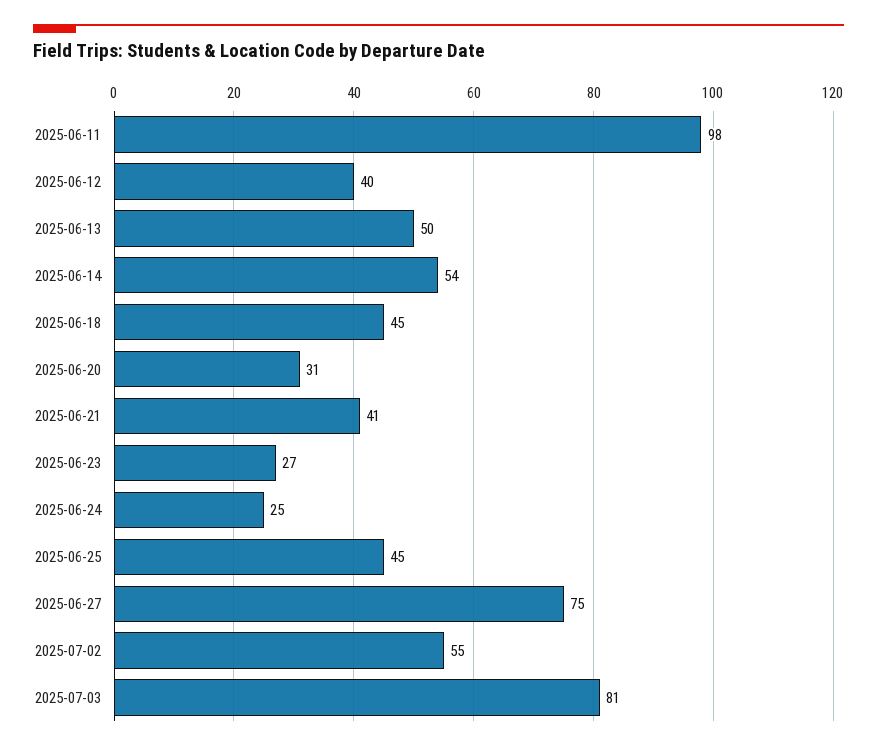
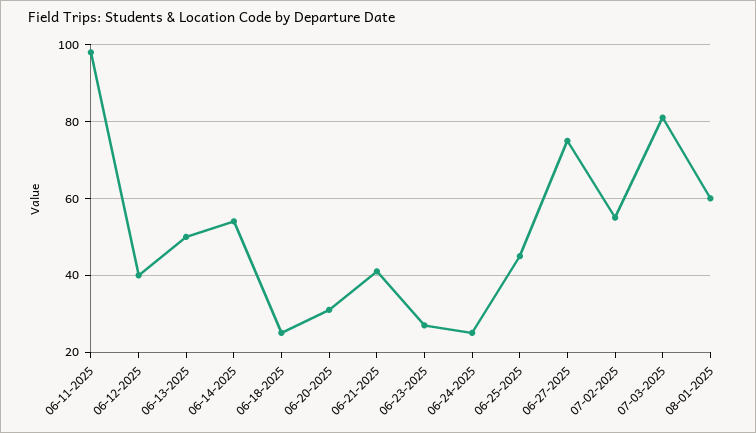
2025-06-18: 45 -> 25
08-01-2025: none -> 60

